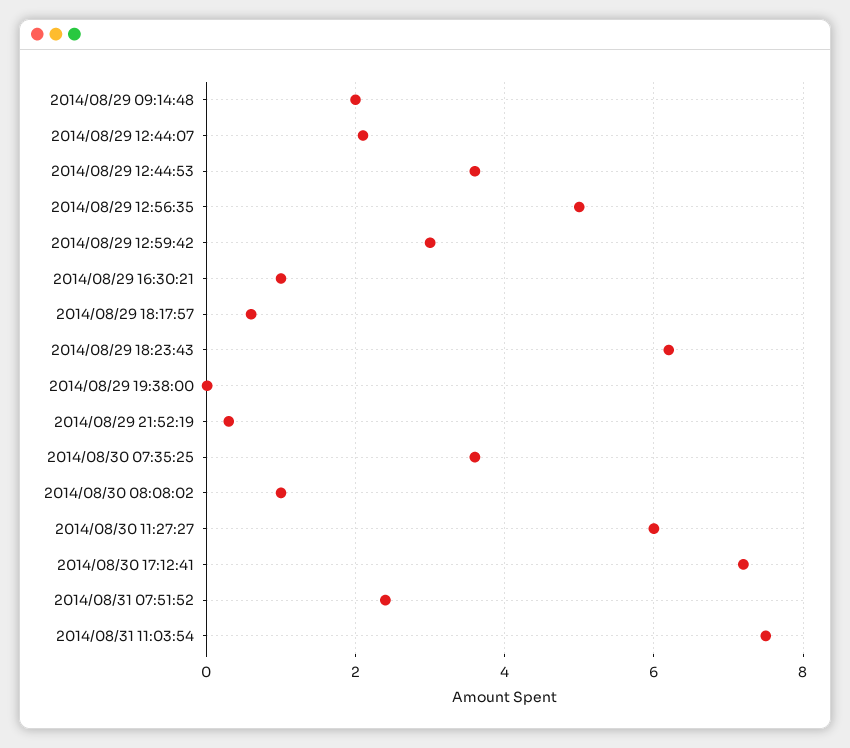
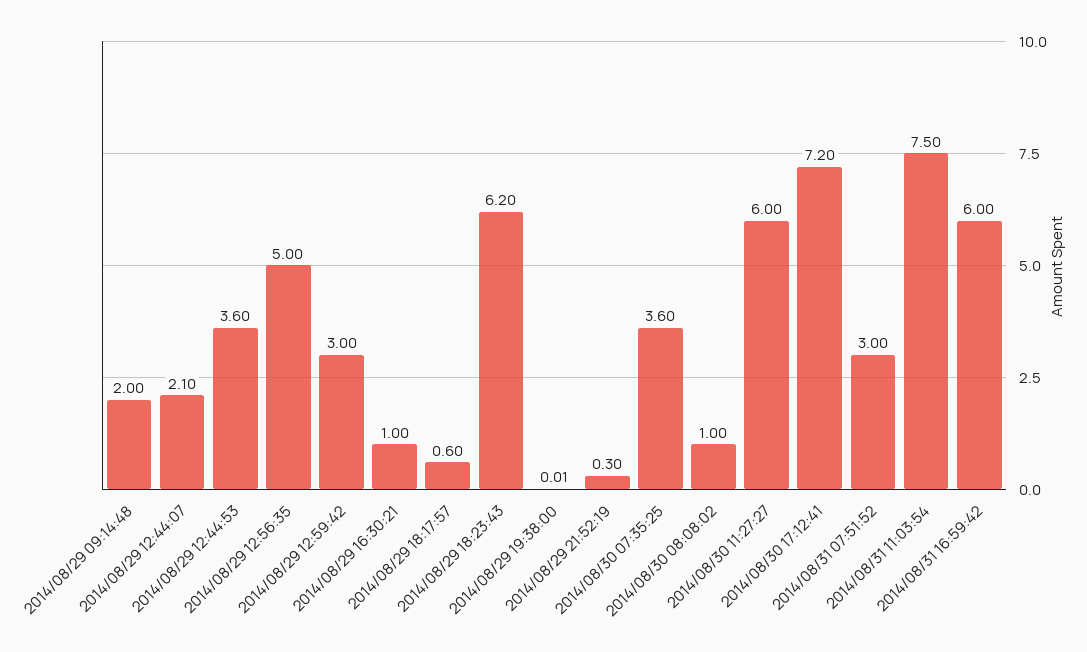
2014/08/31 07:51:52: 2.4 -> 3
2014/08/31 16:59:42: none -> 6

